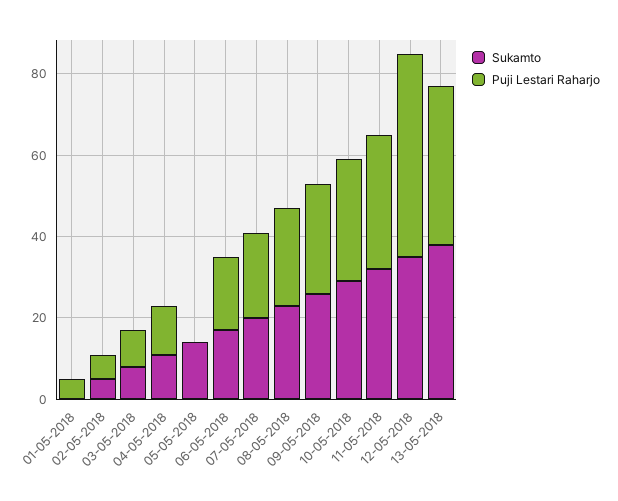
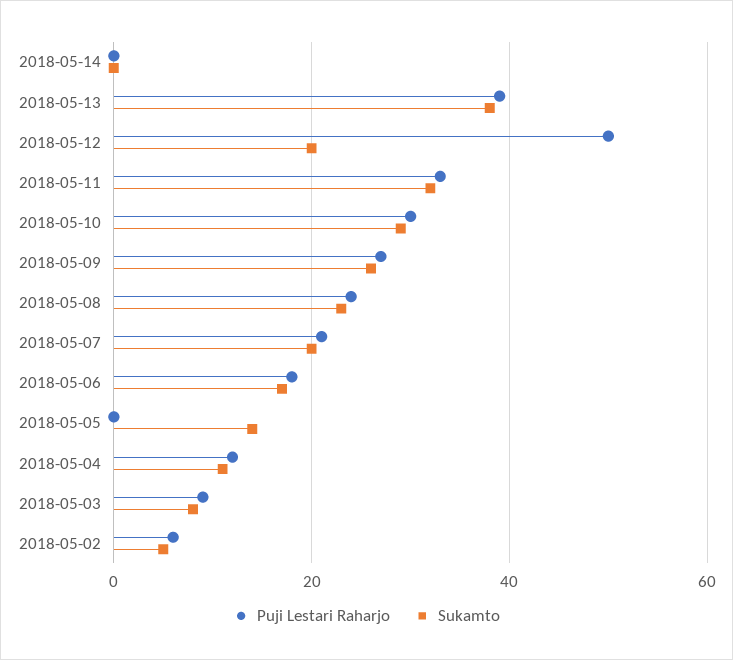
Sukamto, 01-05-2018: 0 -> none
Puji Lestari Raharjo, 01-05-2018: 5 -> none
Sukamto, 12-05-2018: 35 -> 20
Puji Lestari Raharjo, 2018-05-14: none -> 0
Sukamto, 2018-05-14: none -> 0

